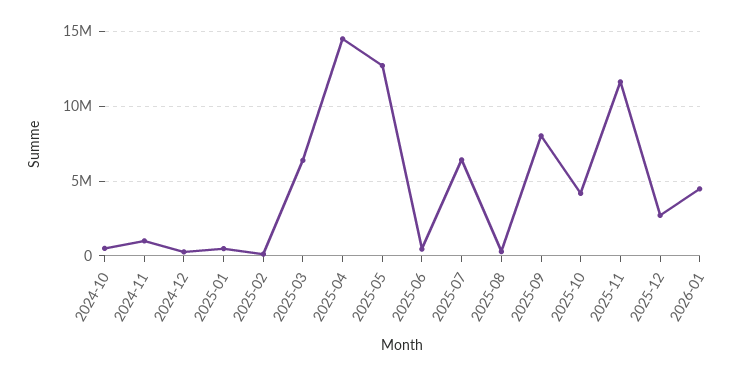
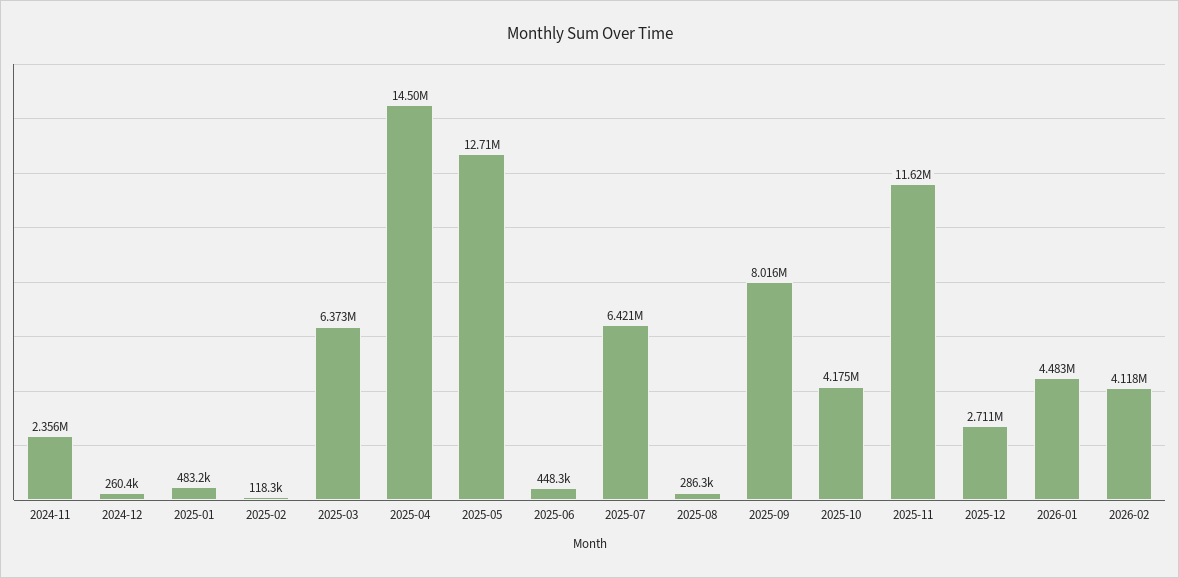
2024-10: 500000 -> none
2024-11: 1000000 -> 2356000
2026-02: none -> 4118000

